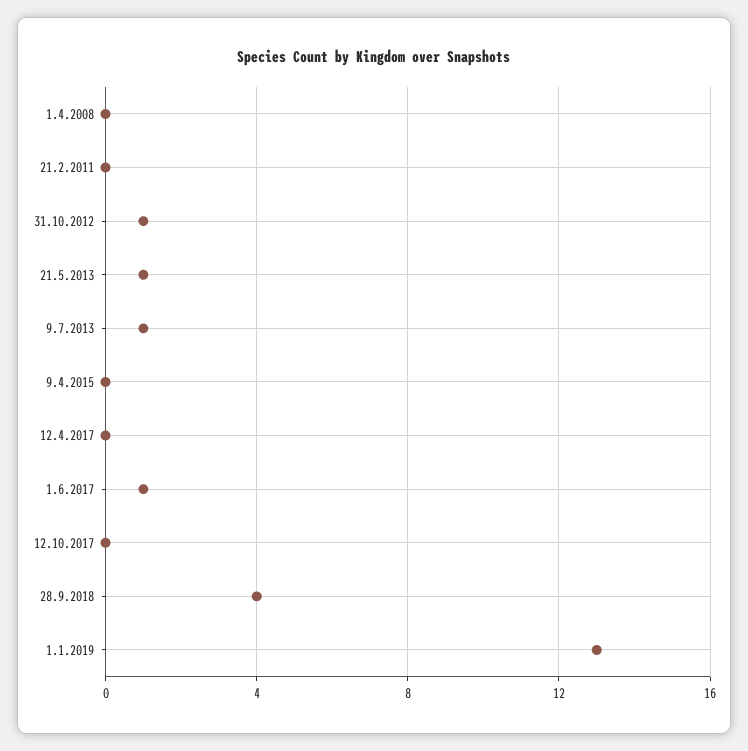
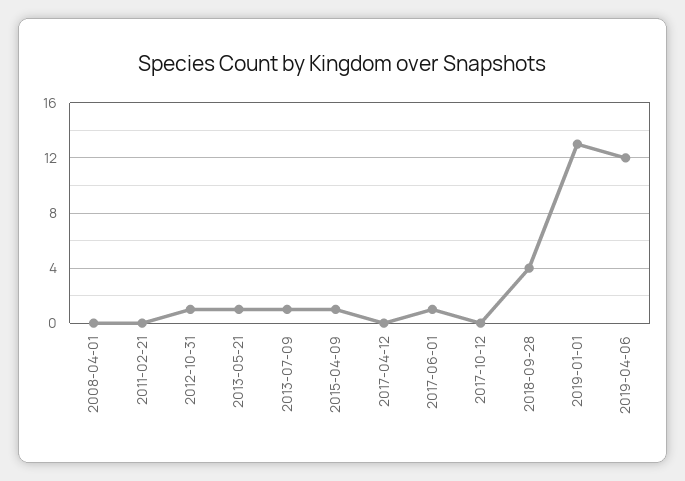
9.4.2015: 0 -> 1
2019-04-06: none -> 12

